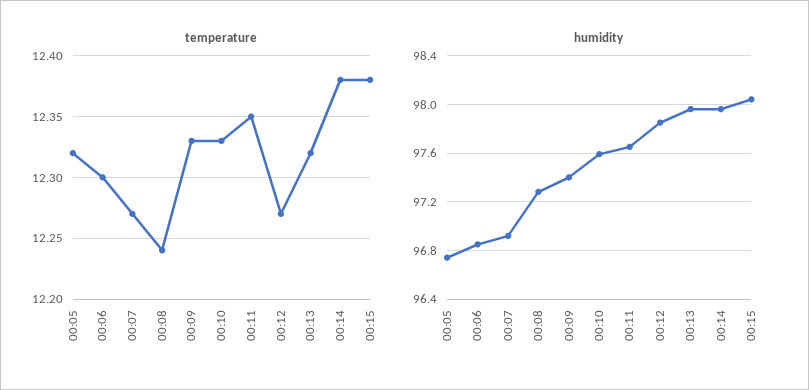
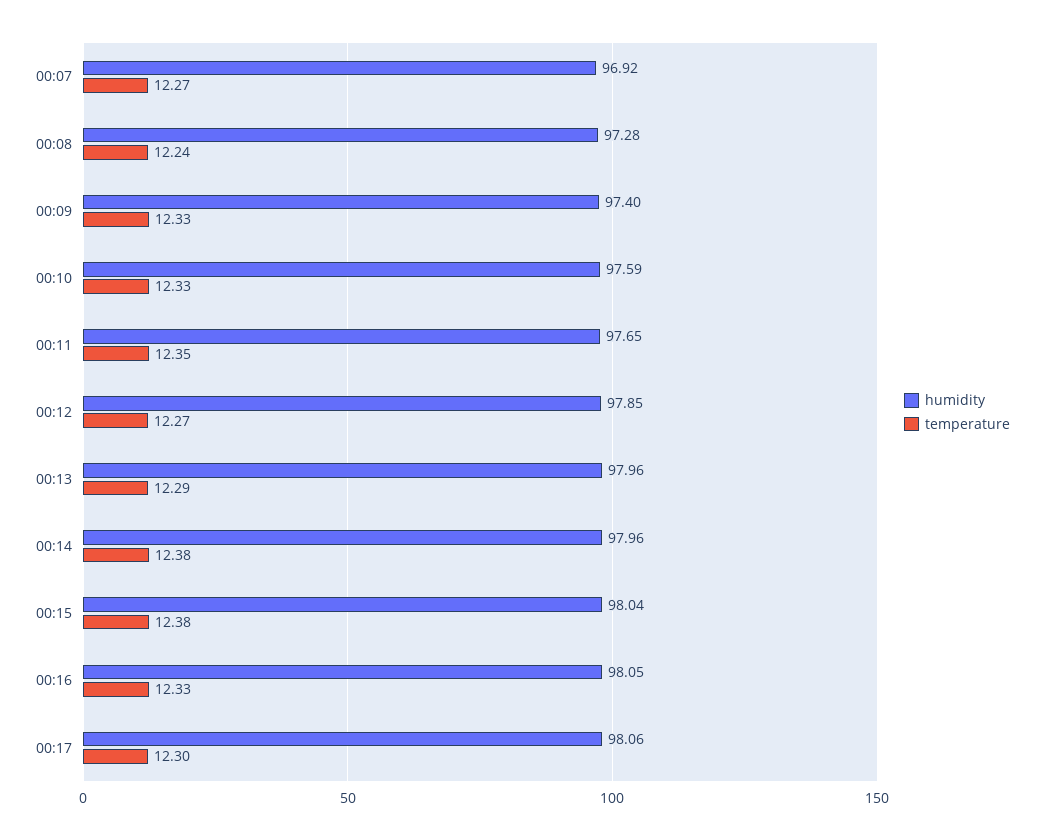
temperature, 00:05: 12.32 -> none
temperature, 00:06: 12.3 -> none
temperature, 00:13: 12.32 -> 12.29
humidity, 00:05: 96.75 -> none
humidity, 00:06: 96.85 -> none
humidity, 00:16: none -> 98.05
temperature, 00:16: none -> 12.33
humidity, 00:17: none -> 98.06
temperature, 00:17: none -> 12.3

